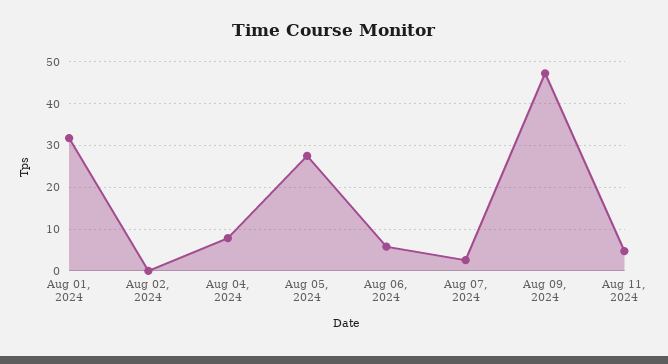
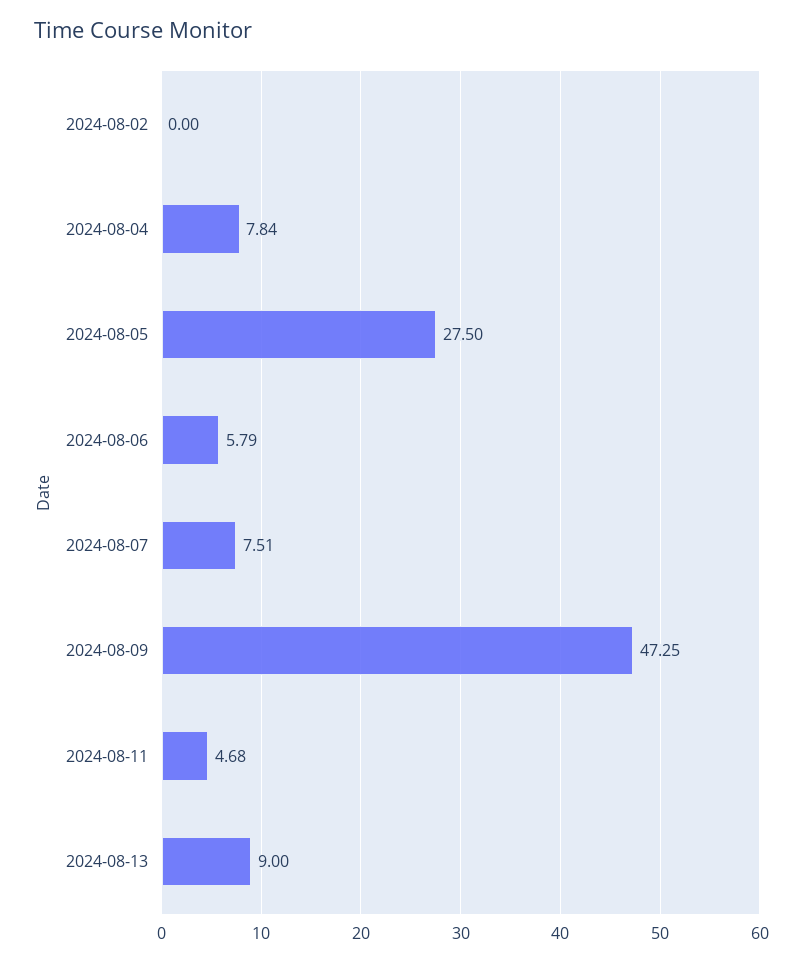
Aug 01, 2024: 32 -> none
Aug 07, 2024: 2 -> 7.51
2024-08-13: none -> 9

